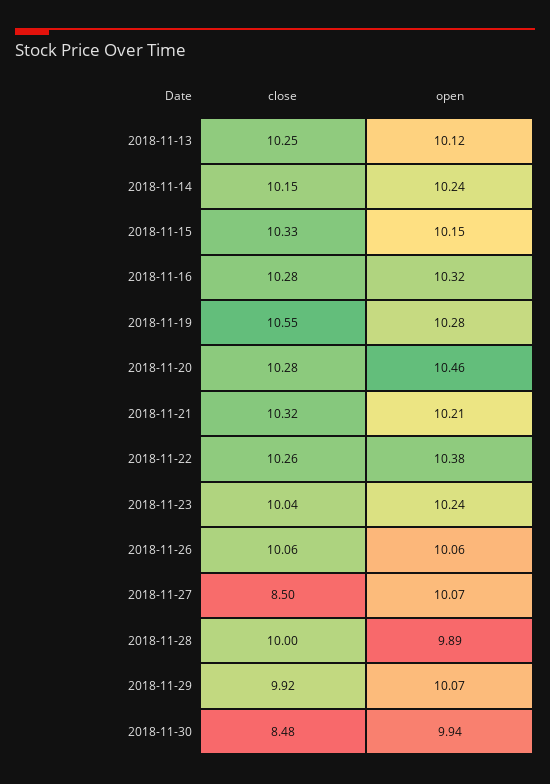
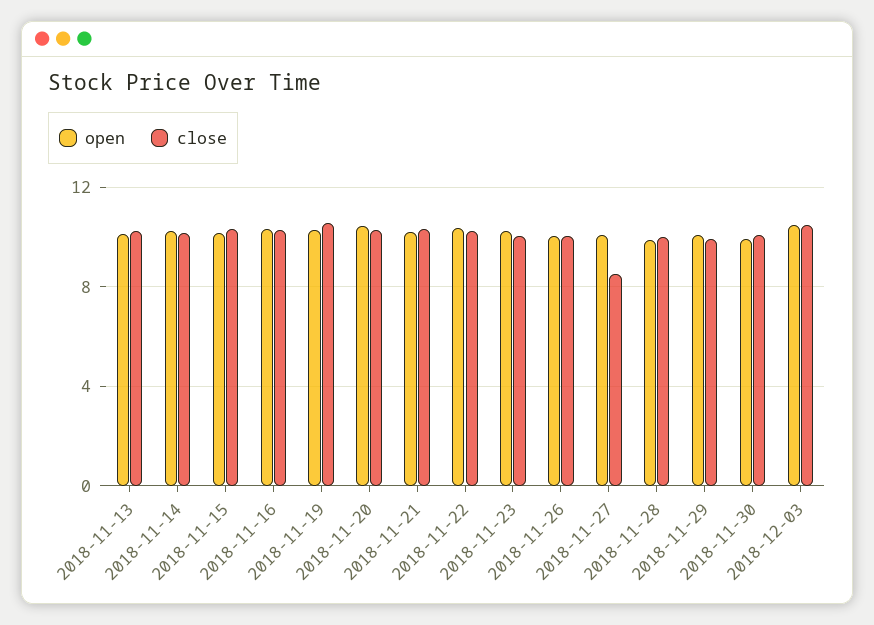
close, 2018-11-30: 8.48 -> 10
open, 2018-12-03: none -> 10.5
close, 2018-12-03: none -> 10.5

